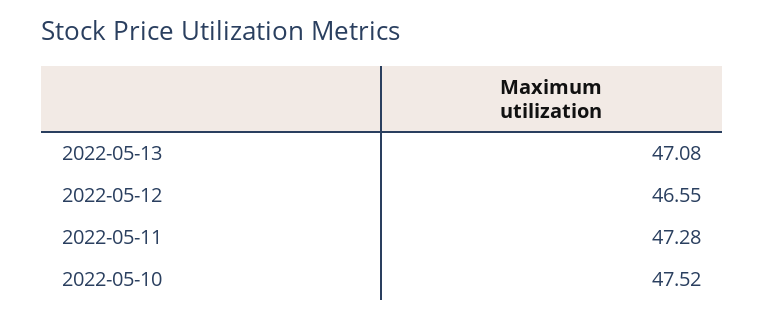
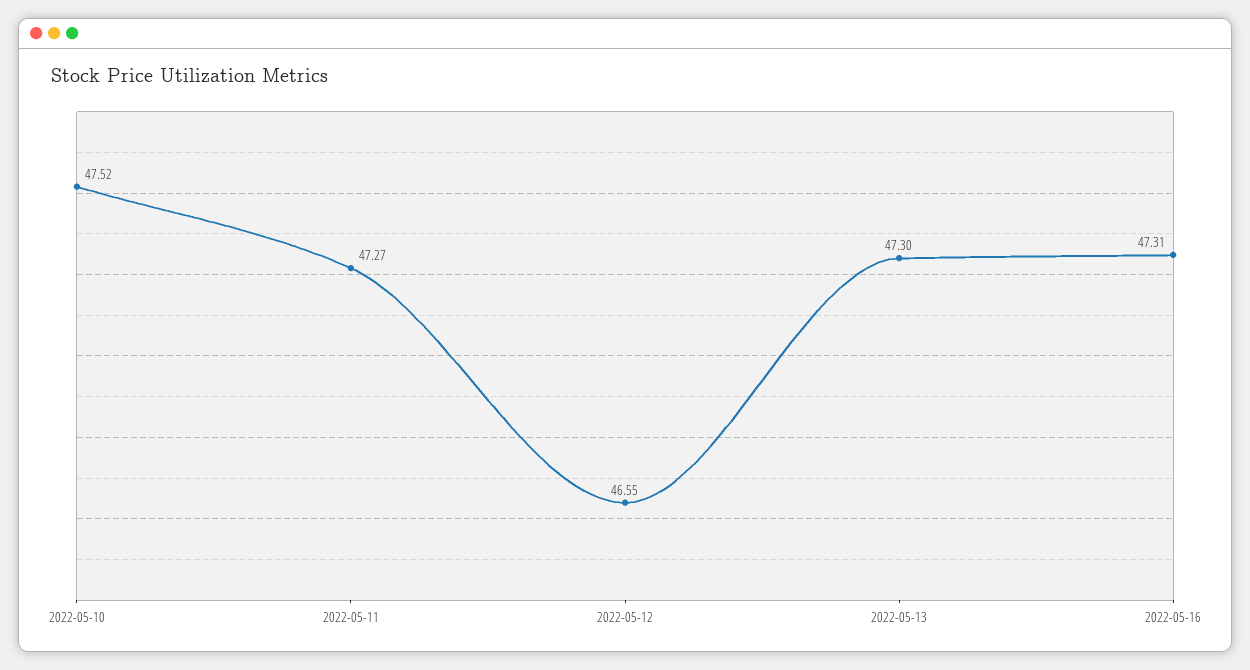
2022-05-13: 47.08 -> 47.3
2022-05-11: 47.28 -> 47.27
2022-05-16: none -> 47.31

